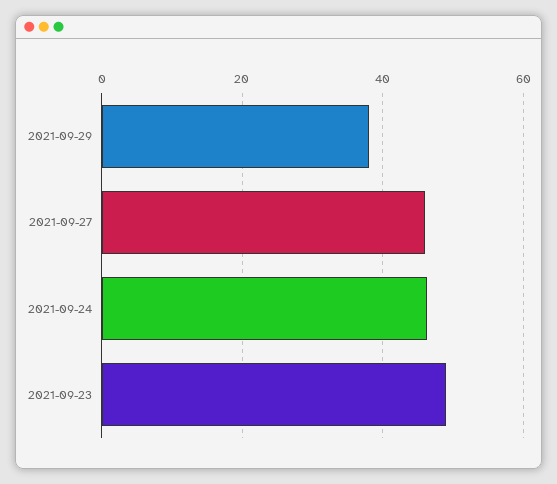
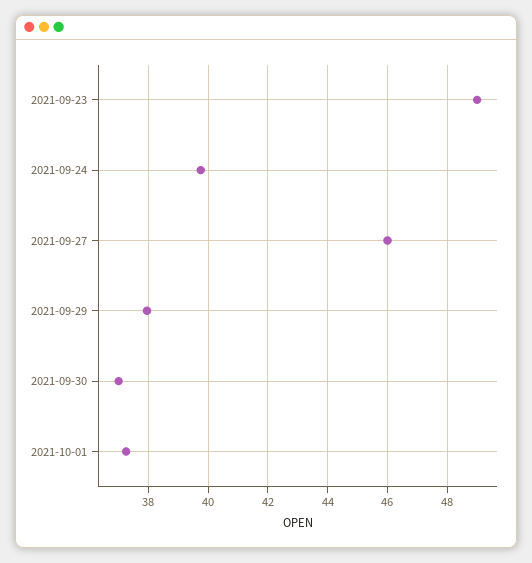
2021-09-24: 46 -> 39.75
2021-09-30: none -> 37
2021-10-01: none -> 37.25

